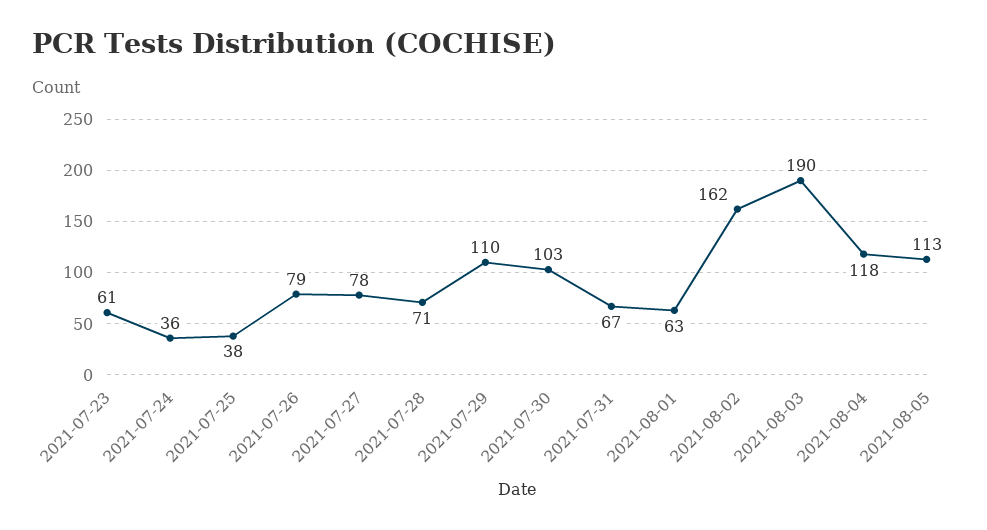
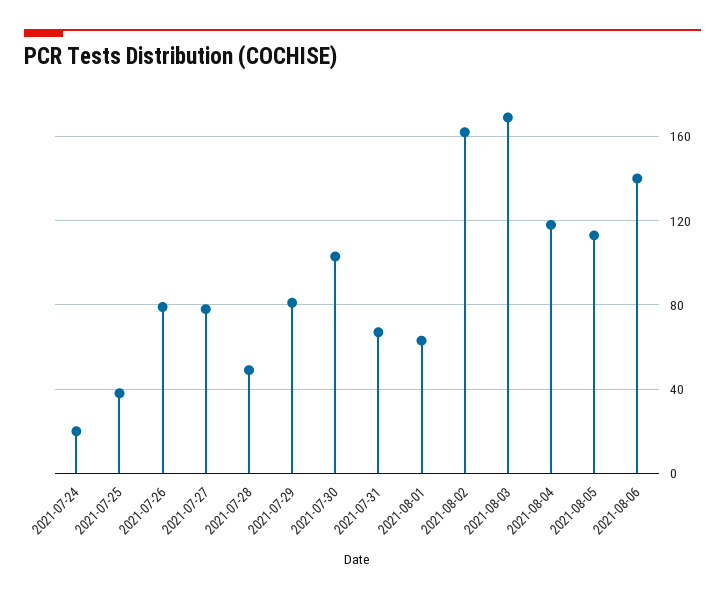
2021-07-23: 61 -> none
2021-07-24: 36 -> 20
2021-07-28: 71 -> 50
2021-07-29: 110 -> 80
2021-08-03: 190 -> 170
2021-08-06: none -> 140

